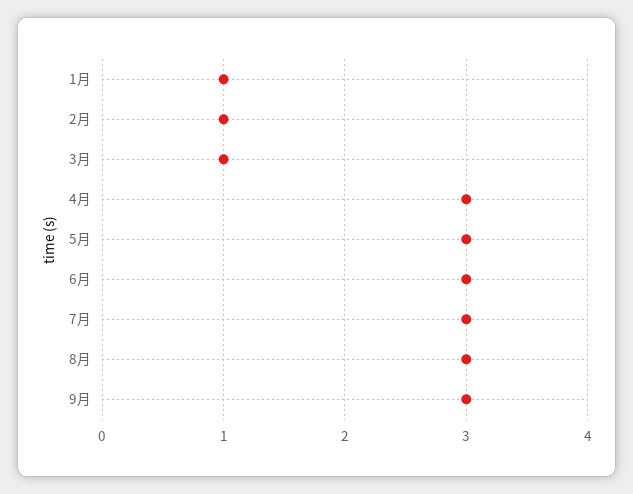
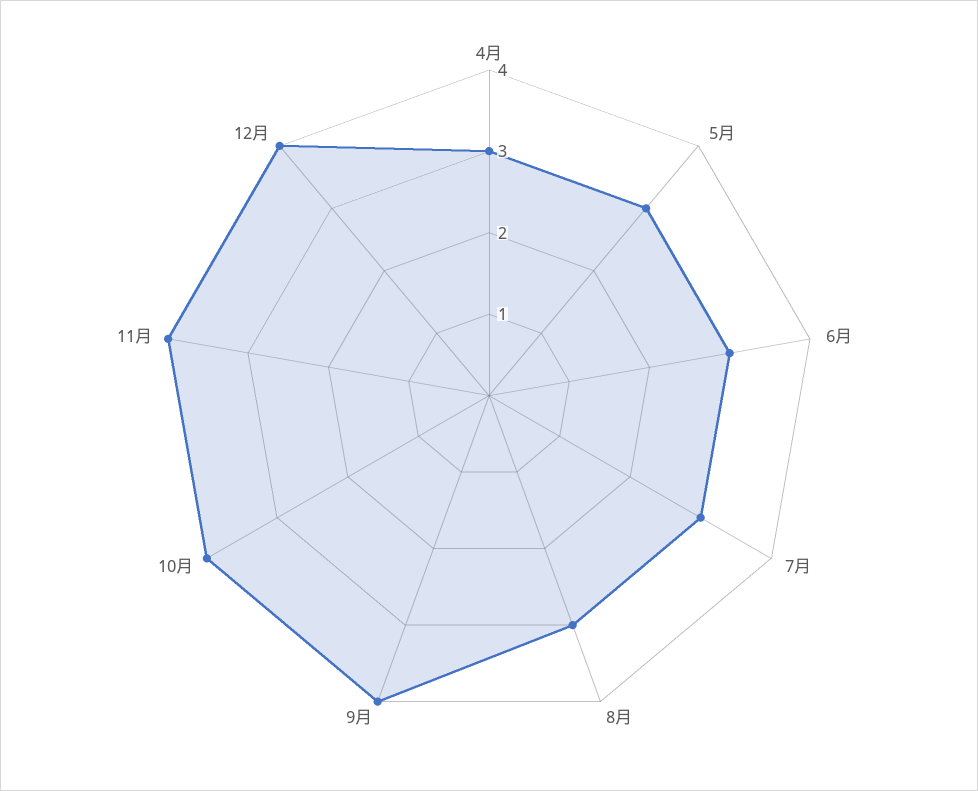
1月: 1 -> none
2月: 1 -> none
3月: 1 -> none
9月: 3 -> 4
10月: none -> 4
11月: none -> 4
12月: none -> 4

